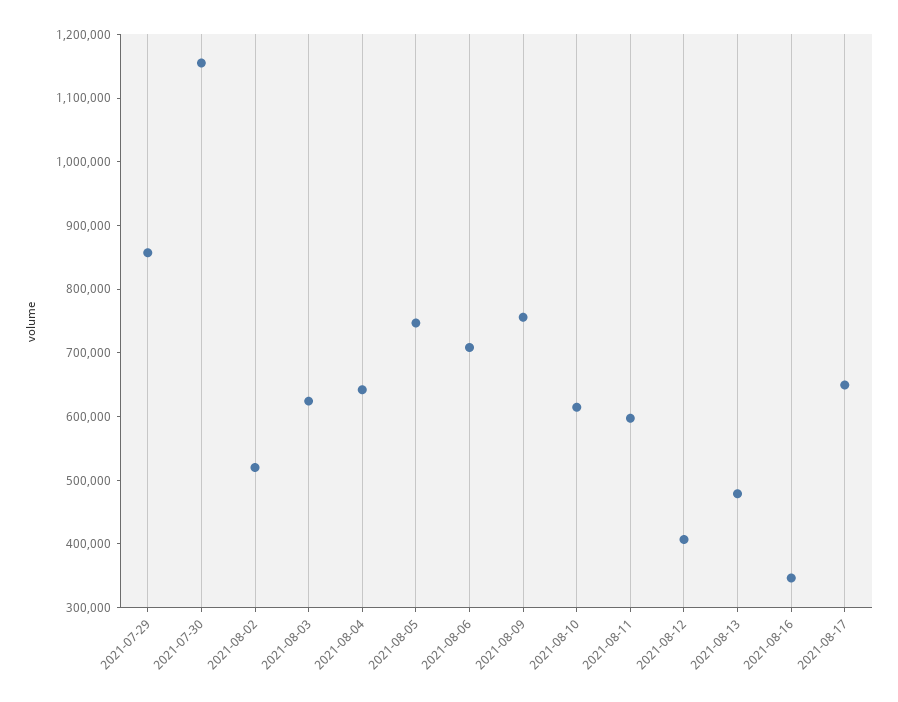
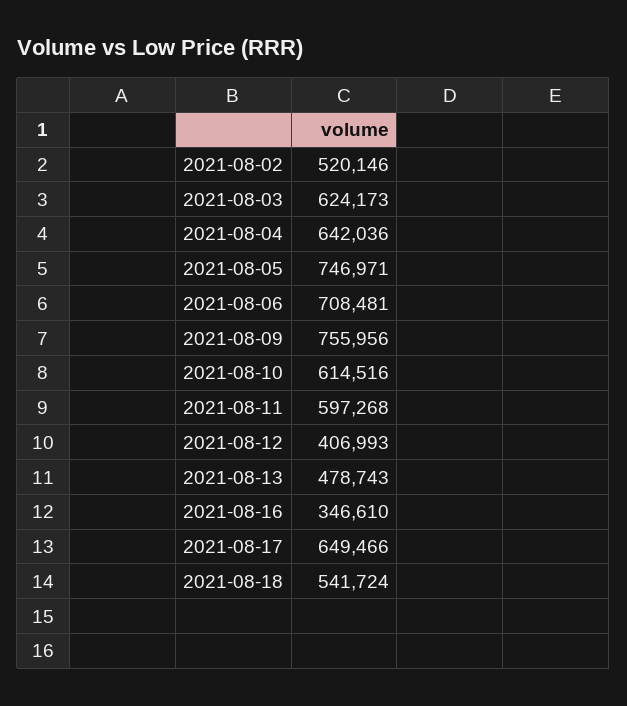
2021-07-29: 860000 -> none
2021-07-30: 1160000 -> none
2021-08-18: none -> 541724

